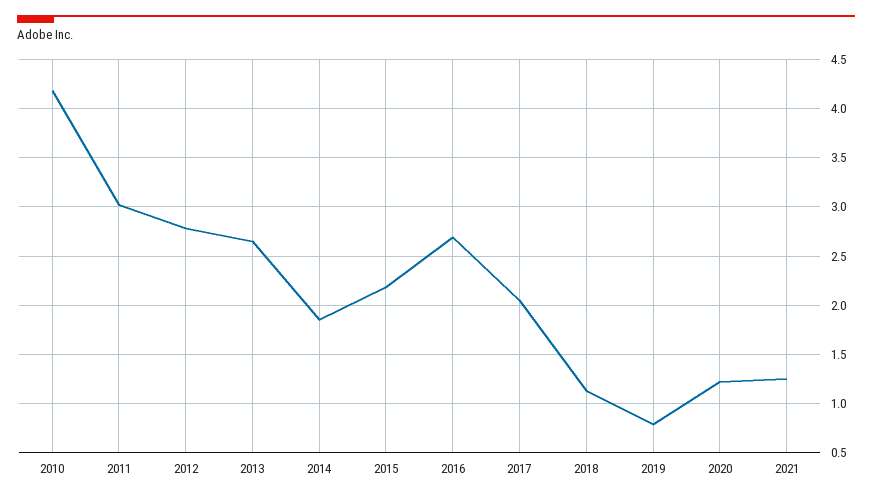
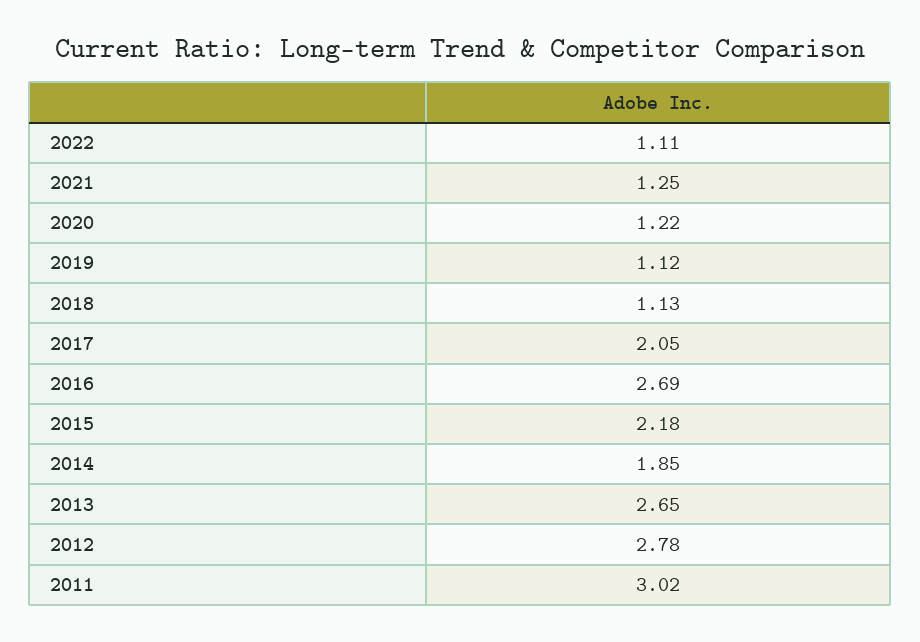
2010: 4.2 -> none
2019: 0.8 -> 1.12
2022: none -> 1.11

